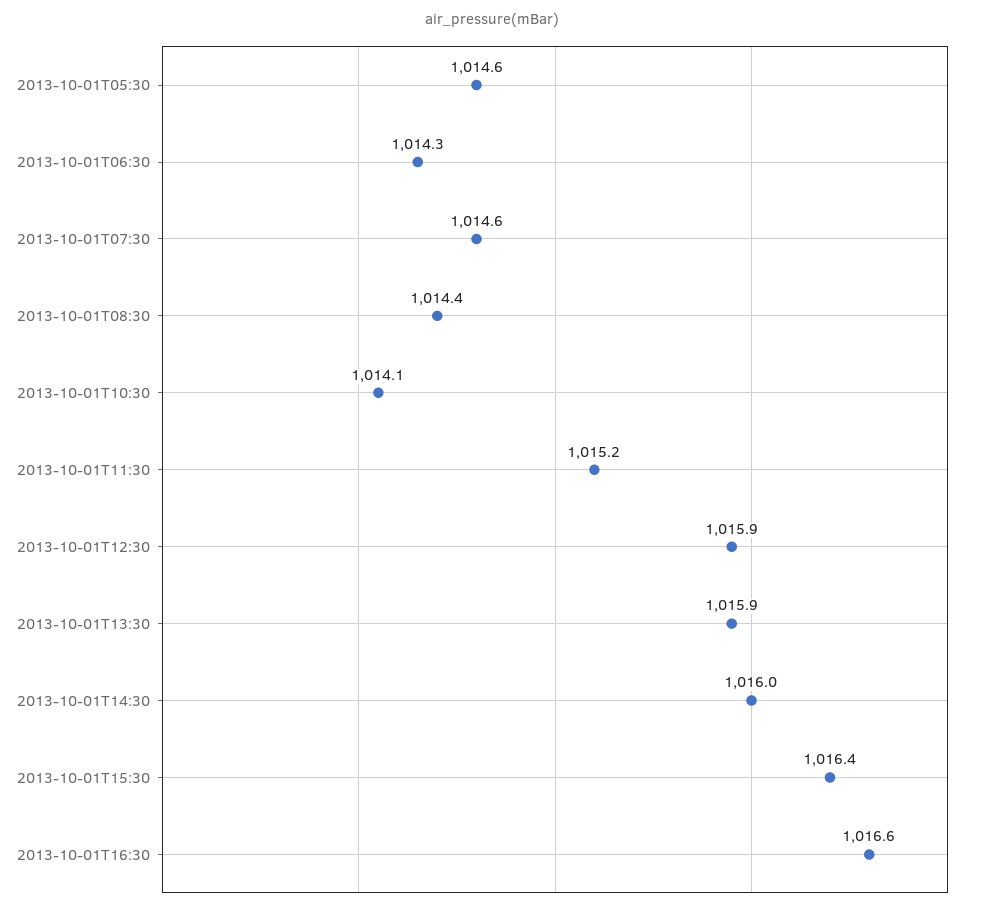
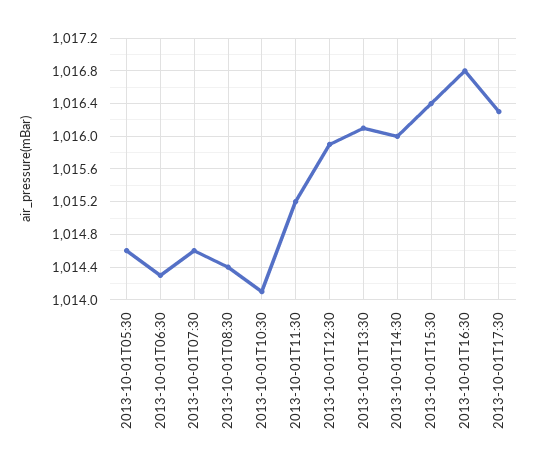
2013-10-01T13:30: 1015.9 -> 1016.1
2013-10-01T16:30: 1016.6 -> 1016.8
2013-10-01T17:30: none -> 1016.3

